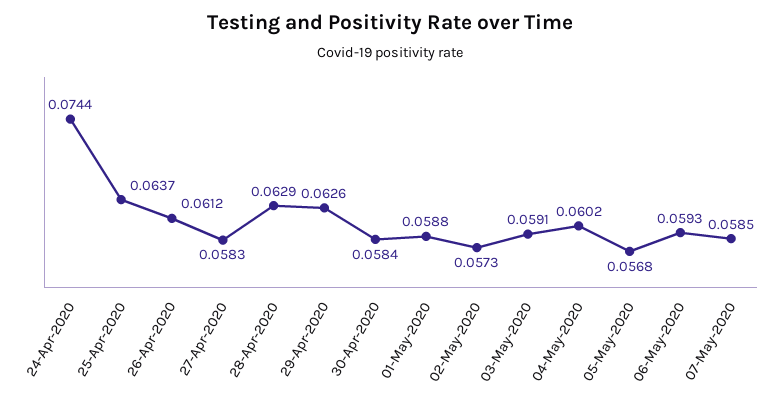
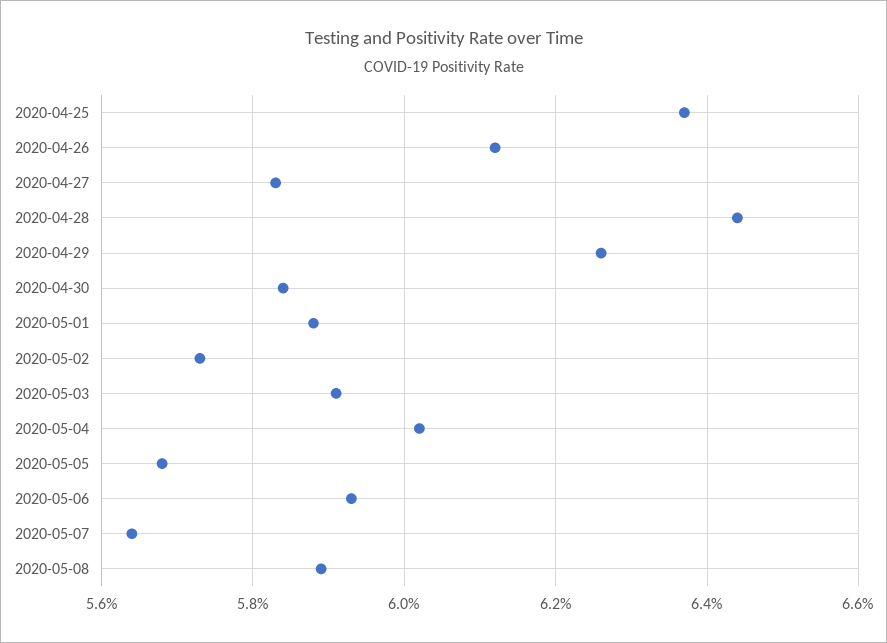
24-Apr-2020: 0.0744 -> none
28-Apr-2020: 0.0629 -> 0.0645
07-May-2020: 0.0585 -> 0.0565
2020-05-08: none -> 0.059

